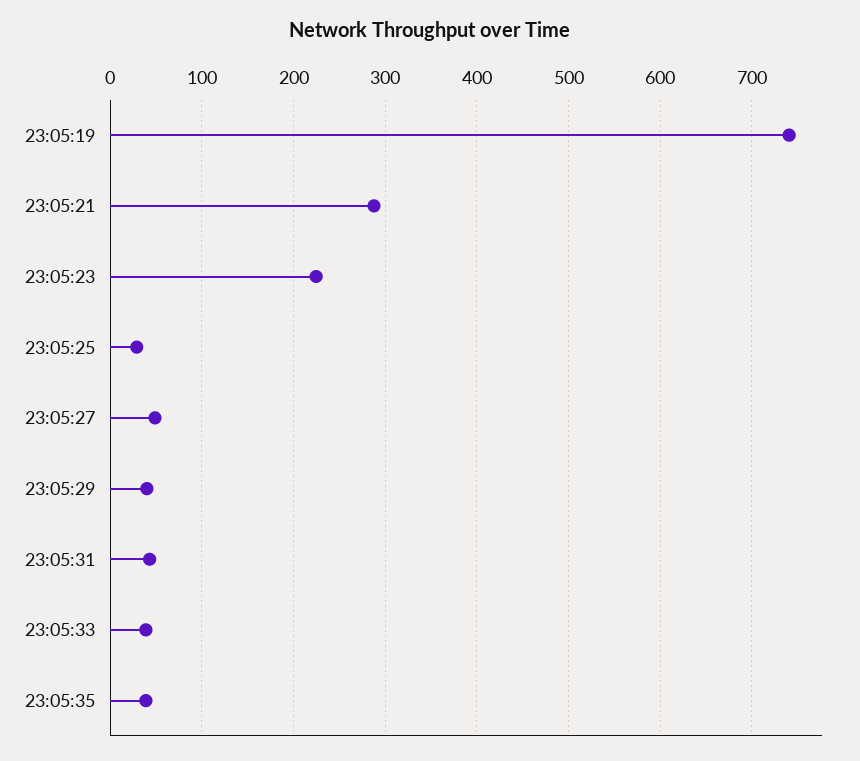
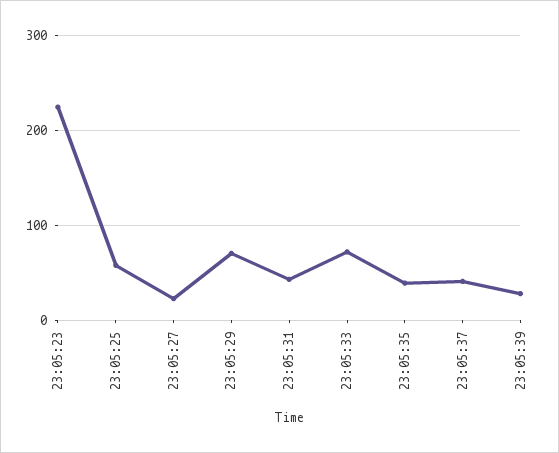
23:05:19: 740 -> none
23:05:21: 290 -> none
23:05:25: 30 -> 60
23:05:27: 50 -> 20
23:05:29: 40 -> 70
23:05:33: 40 -> 70
23:05:37: none -> 40
23:05:39: none -> 30

